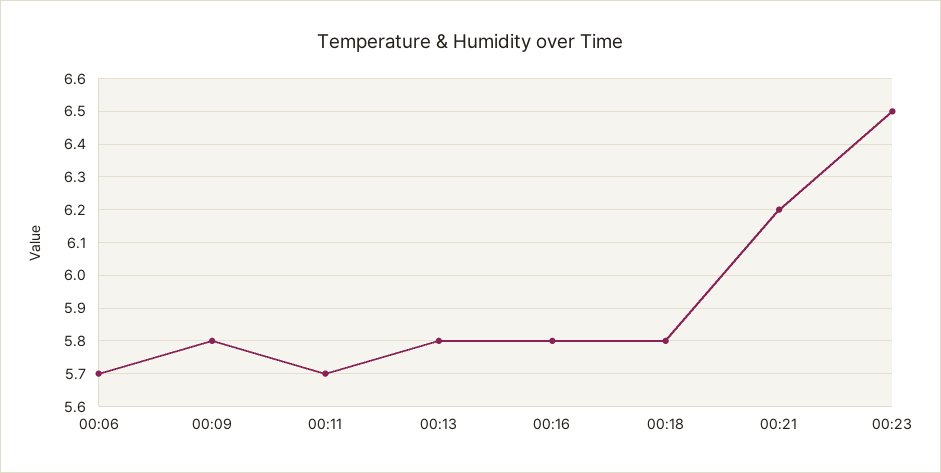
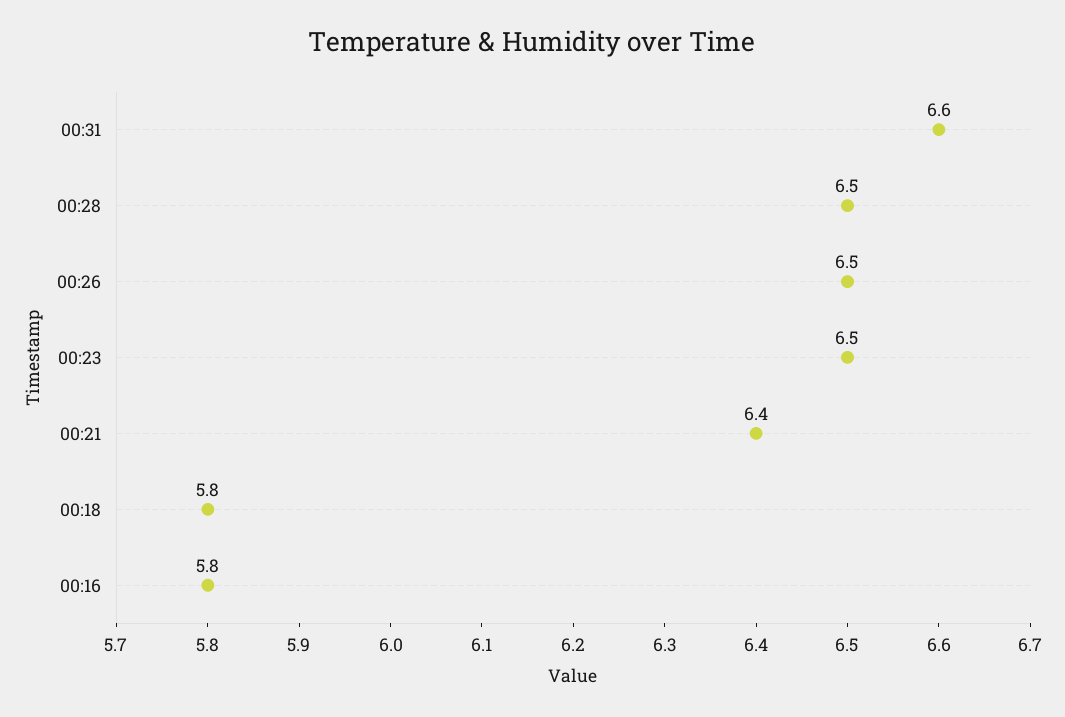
00:06: 5.7 -> none
00:09: 5.8 -> none
00:11: 5.7 -> none
00:13: 5.8 -> none
00:21: 6.2 -> 6.4
00:31: none -> 6.6
00:28: none -> 6.5
00:26: none -> 6.5

